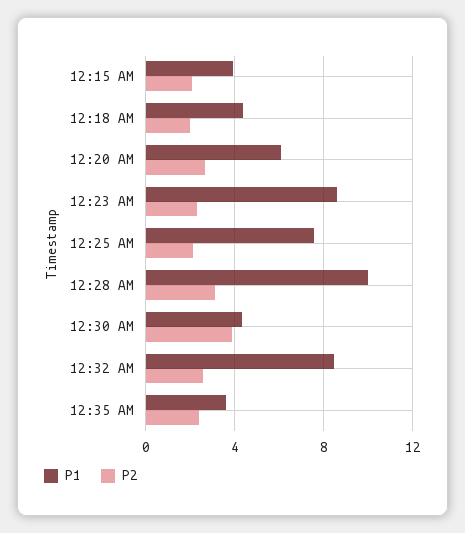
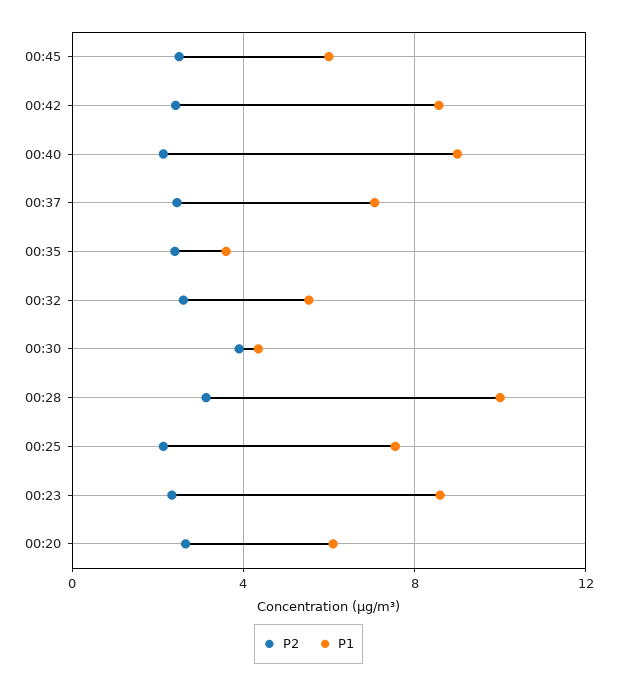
P1, 12:15 AM: 4 -> none
P2, 12:15 AM: 2 -> none
P1, 12:18 AM: 4.5 -> none
P2, 12:18 AM: 2 -> none
P1, 12:32 AM: 8.5 -> 5.5
P2, 00:45: none -> 2.5
P1, 00:45: none -> 6
P2, 00:42: none -> 2.5
P1, 00:42: none -> 8.5
P2, 00:40: none -> 2
P1, 00:40: none -> 9
P2, 00:37: none -> 2.5
P1, 00:37: none -> 7

